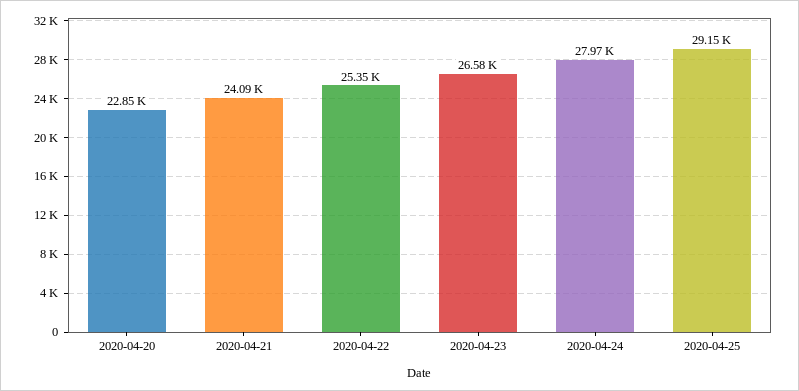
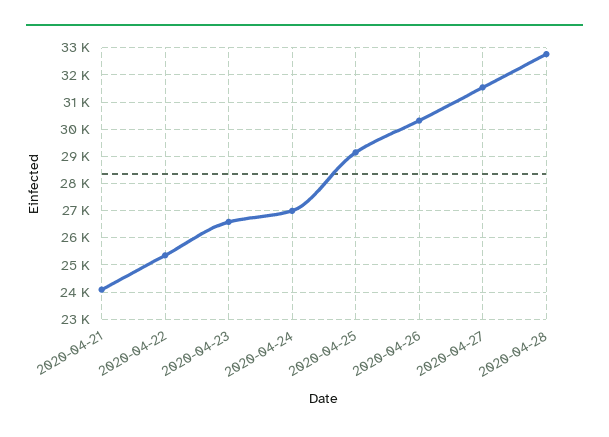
2020-04-20: 22850 -> none
2020-04-24: 27970 -> 27000
2020-04-26: none -> 30250
2020-04-27: none -> 31500
2020-04-28: none -> 32750

